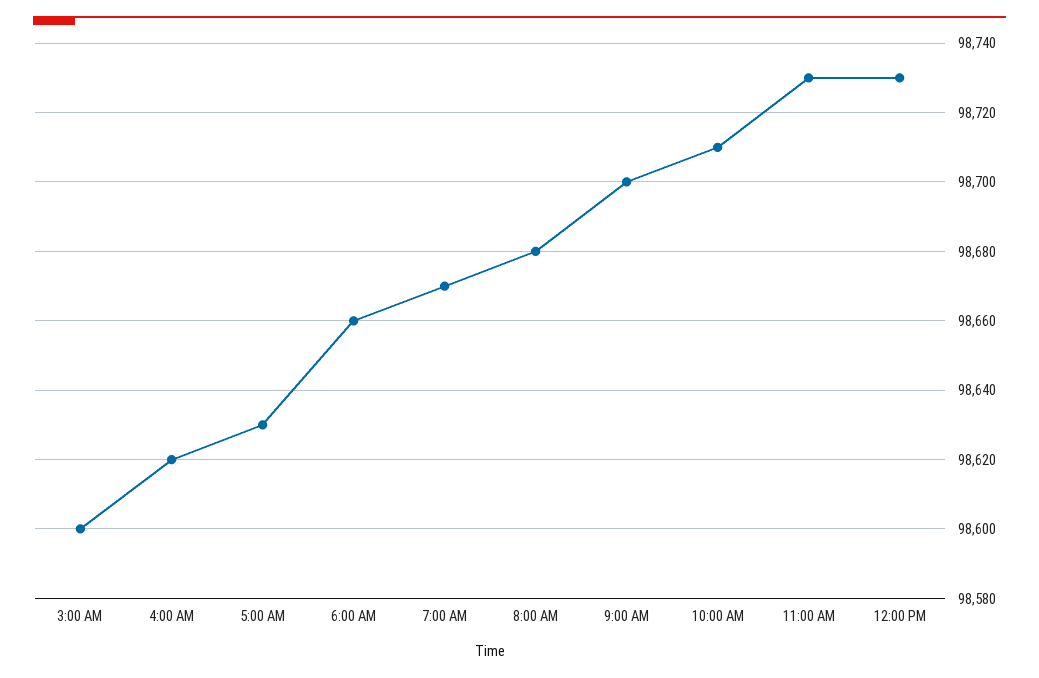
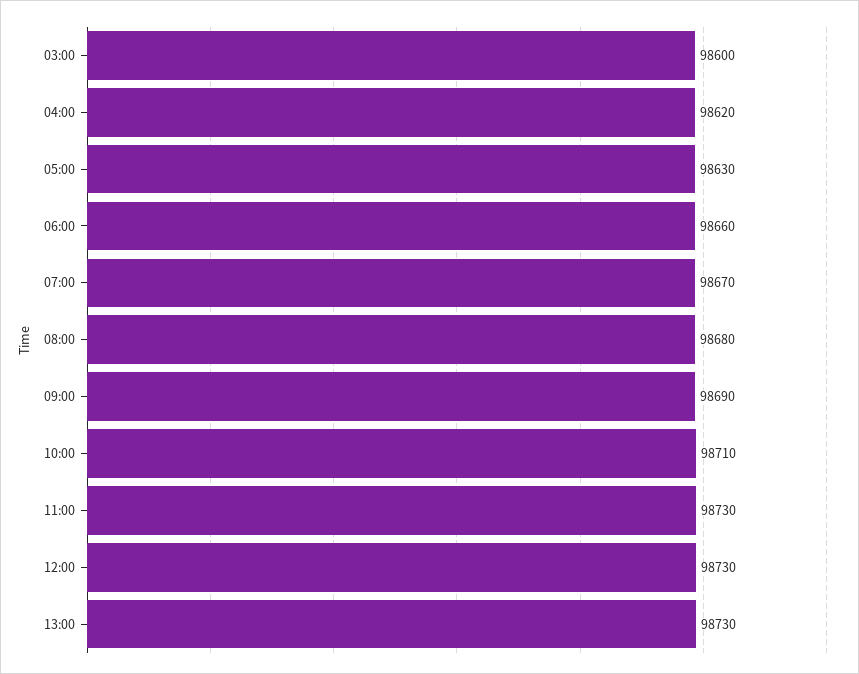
9:00 AM: 98700 -> 98690
13:00: none -> 98730

